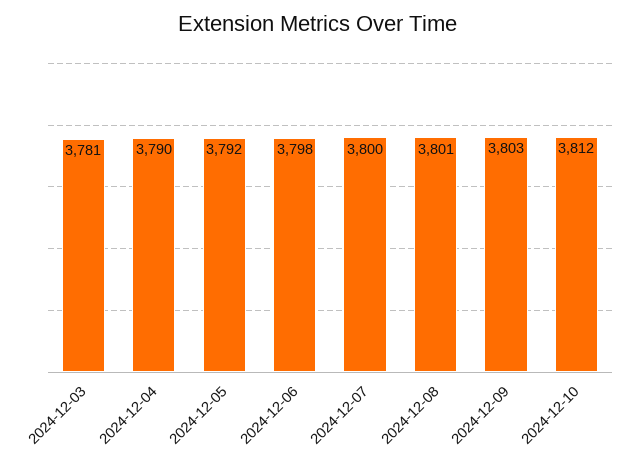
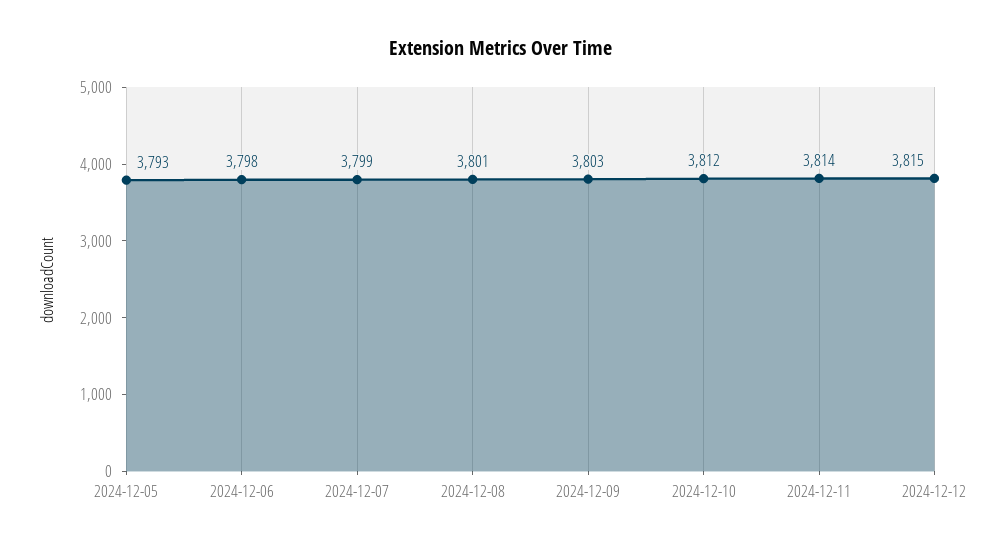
2024-12-03: 3781 -> none
2024-12-04: 3790 -> none
2024-12-05: 3792 -> 3793
2024-12-07: 3800 -> 3799
2024-12-11: none -> 3814
2024-12-12: none -> 3815

